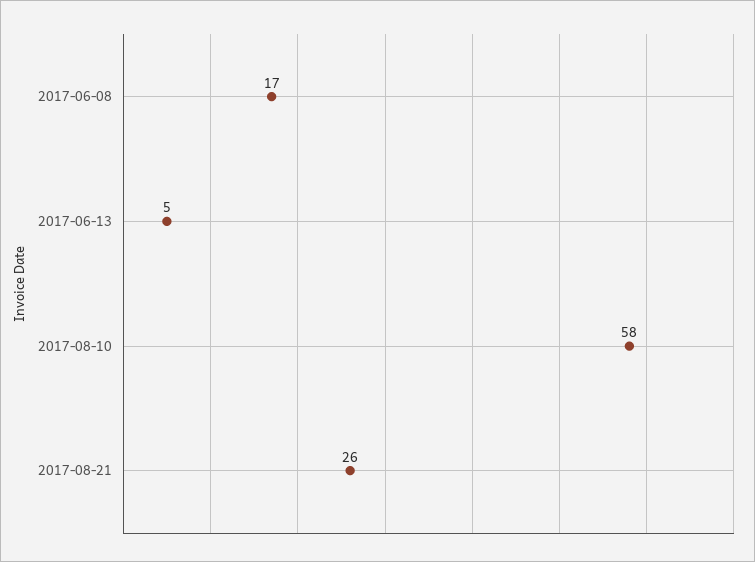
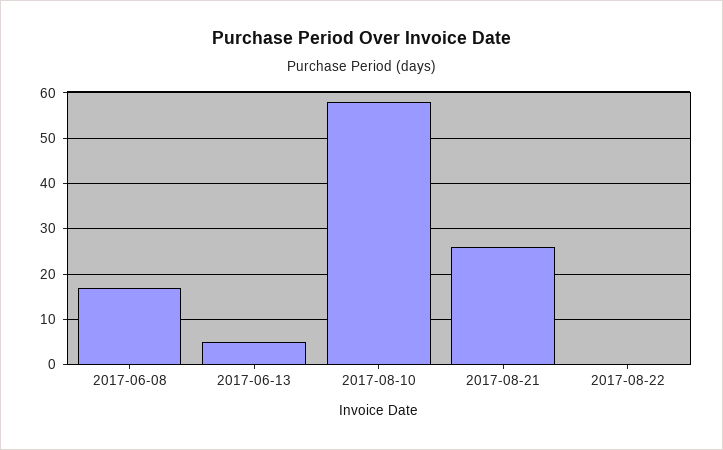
2017-08-22: none -> 0

